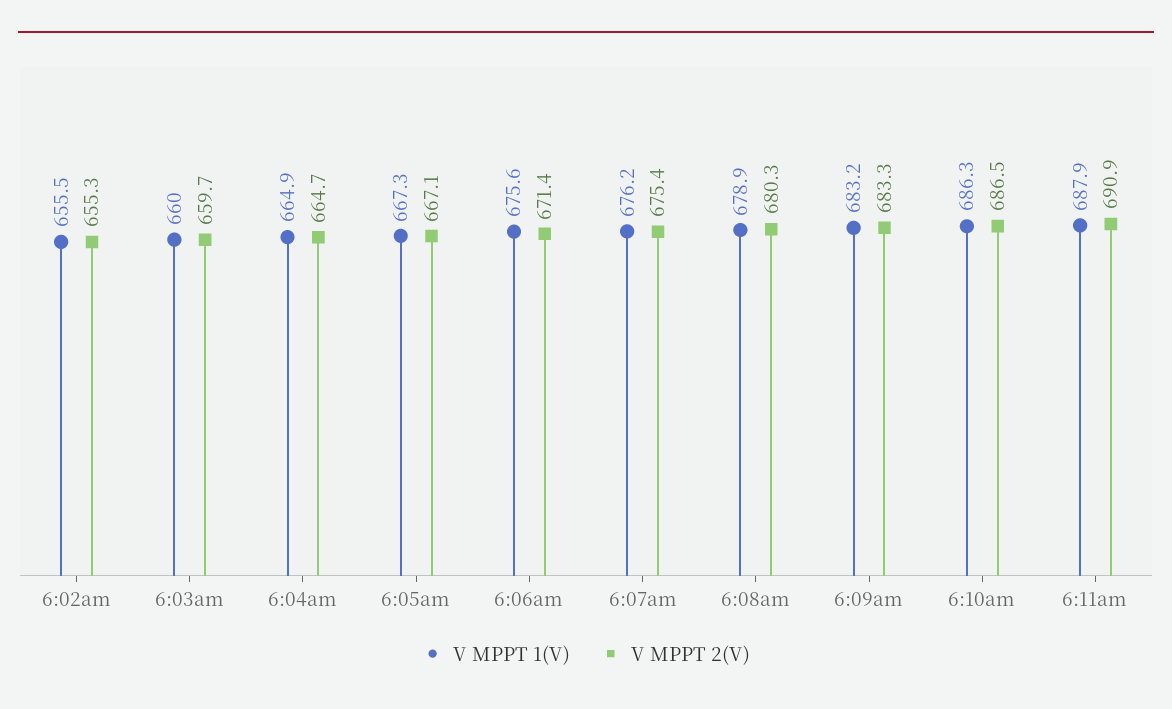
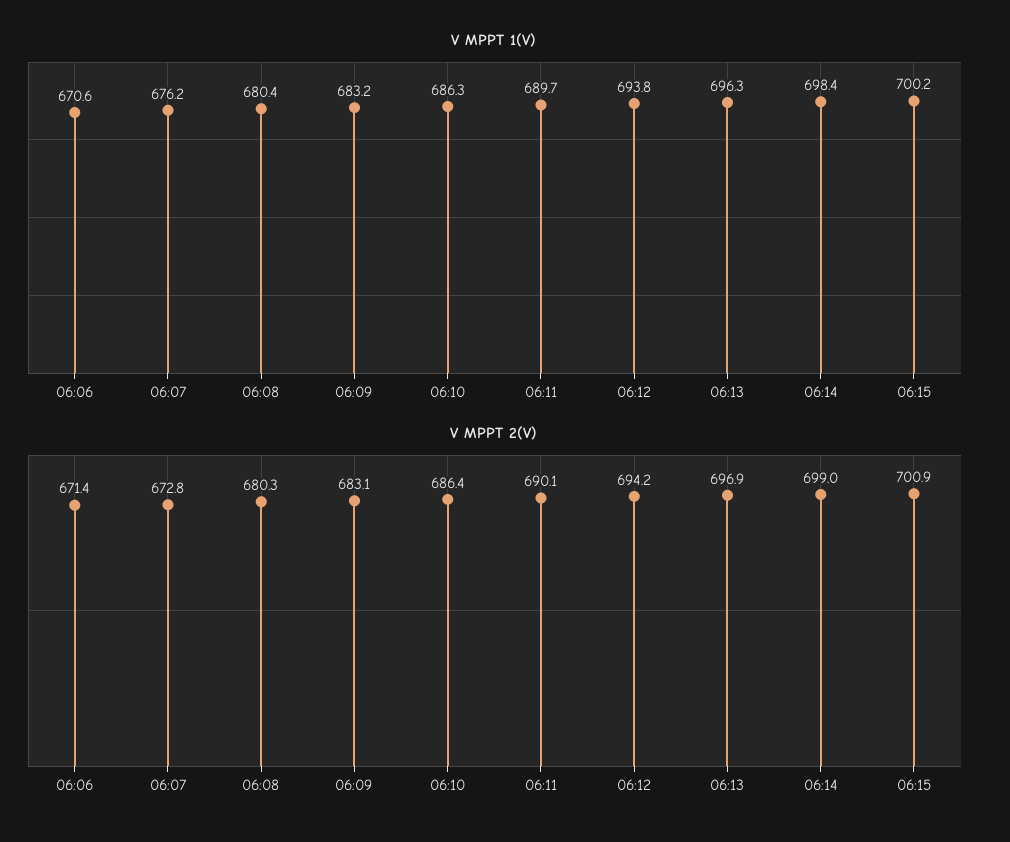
V MPPT 1(V), 6:02am: 655.5 -> none
V MPPT 2(V), 6:02am: 655.3 -> none
V MPPT 1(V), 6:03am: 660 -> none
V MPPT 2(V), 6:03am: 659.7 -> none
V MPPT 1(V), 6:04am: 664.9 -> none
V MPPT 2(V), 6:04am: 664.7 -> none
V MPPT 1(V), 6:05am: 667.3 -> none
V MPPT 2(V), 6:05am: 667.1 -> none
V MPPT 1(V), 6:06am: 675.6 -> 670.6
V MPPT 2(V), 6:07am: 675.4 -> 672.8
V MPPT 1(V), 6:08am: 678.9 -> 680.4
V MPPT 2(V), 6:09am: 683.3 -> 683.1
V MPPT 2(V), 6:10am: 686.5 -> 686.4
V MPPT 1(V), 6:11am: 687.9 -> 689.7
V MPPT 2(V), 6:11am: 690.9 -> 690.1
V MPPT 1(V), 06:12: none -> 693.8
V MPPT 1(V), 06:13: none -> 696.3
V MPPT 1(V), 06:14: none -> 698.4
V MPPT 1(V), 06:15: none -> 700.2
V MPPT 2(V), 06:12: none -> 694.2
V MPPT 2(V), 06:13: none -> 696.9
V MPPT 2(V), 06:14: none -> 699
V MPPT 2(V), 06:15: none -> 700.9

